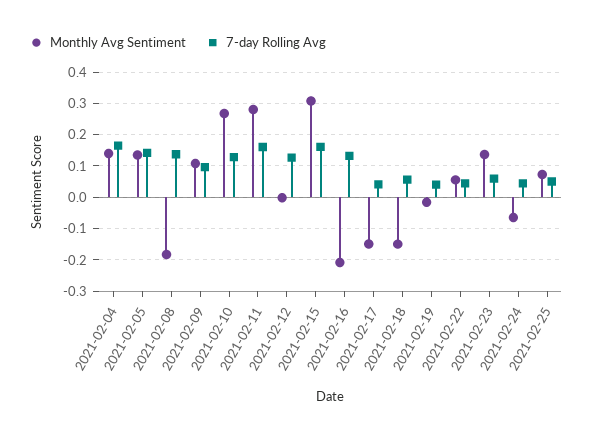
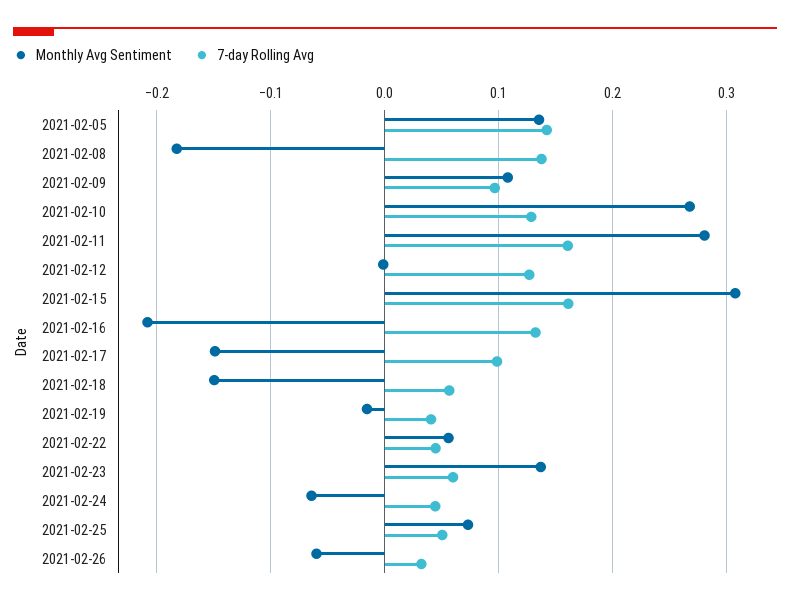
Monthly Avg Sentiment, 2021-02-04: 0.14 -> none
7-day Rolling Avg, 2021-02-04: 0.16 -> none
7-day Rolling Avg, 2021-02-17: 0.04 -> 0.1
Monthly Avg Sentiment, 2021-02-26: none -> -0.06
7-day Rolling Avg, 2021-02-26: none -> 0.03

